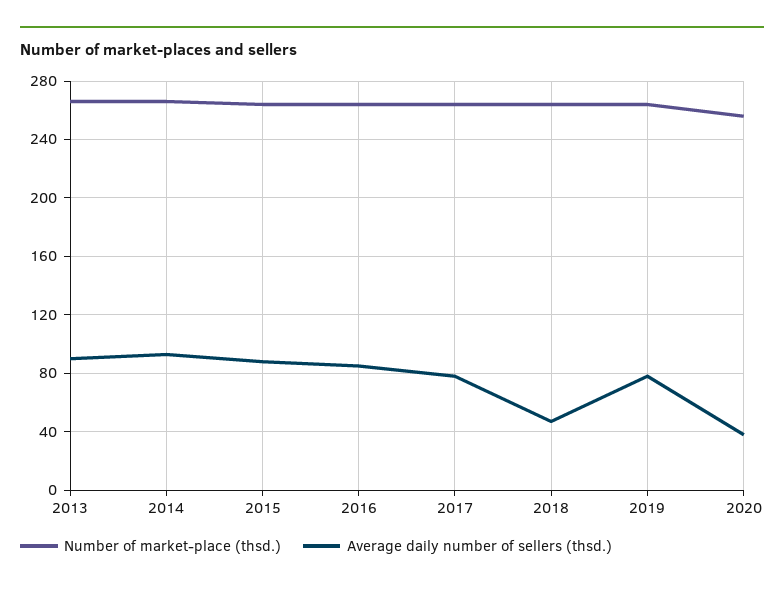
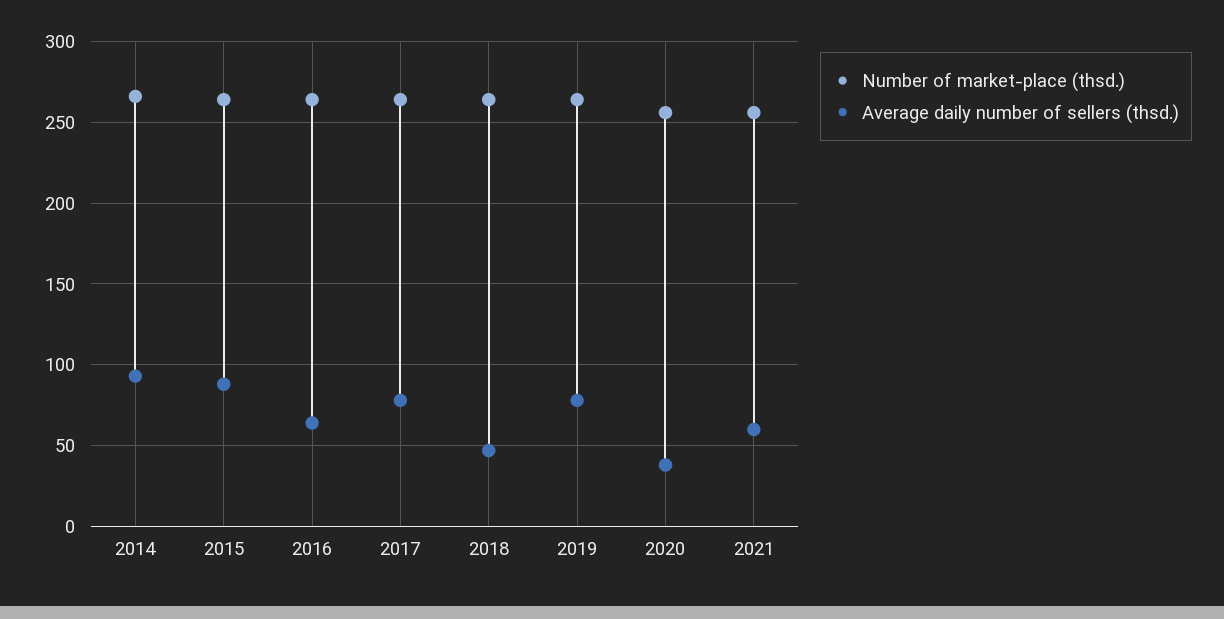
Number of market-place (thsd.), 2013: 265 -> none
Average daily number of sellers (thsd.), 2013: 90 -> none
Average daily number of sellers (thsd.), 2016: 85 -> 65
Number of market-place (thsd.), 2021: none -> 255
Average daily number of sellers (thsd.), 2021: none -> 60

